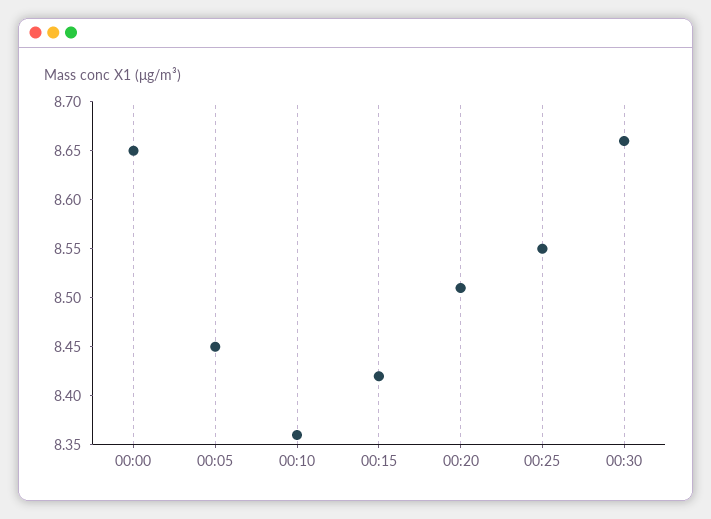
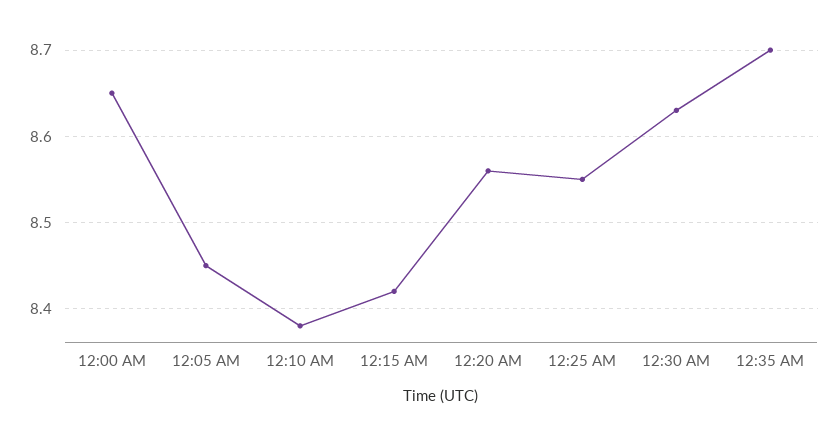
00:10: 8.36 -> 8.38
00:20: 8.51 -> 8.56
00:30: 8.66 -> 8.63
12:35 AM: none -> 8.7

